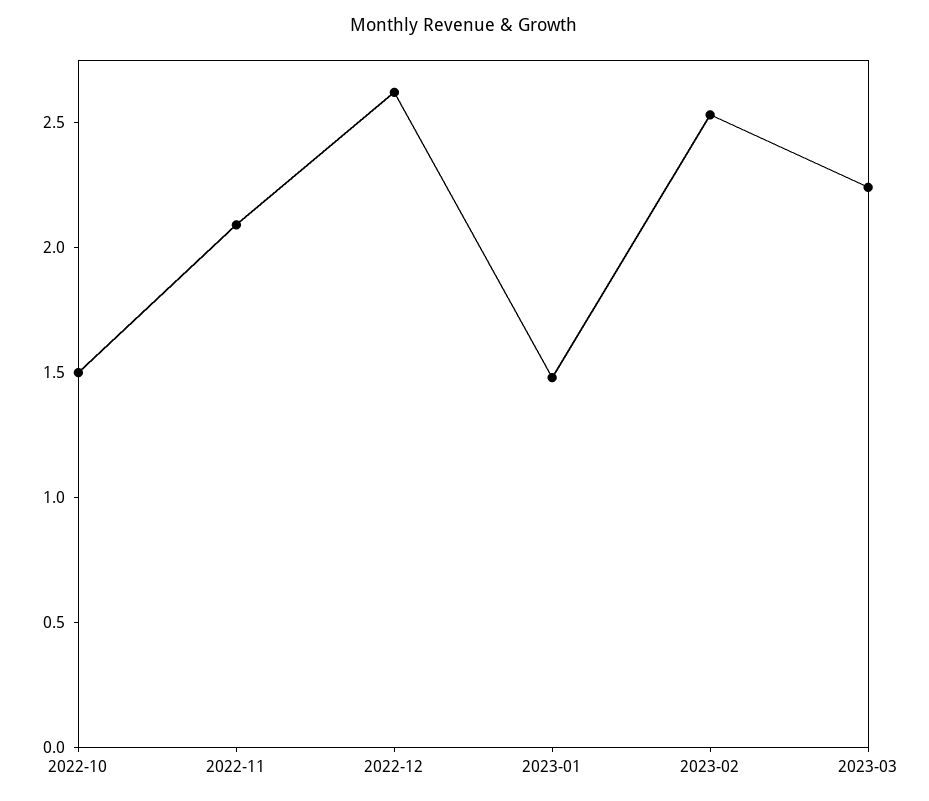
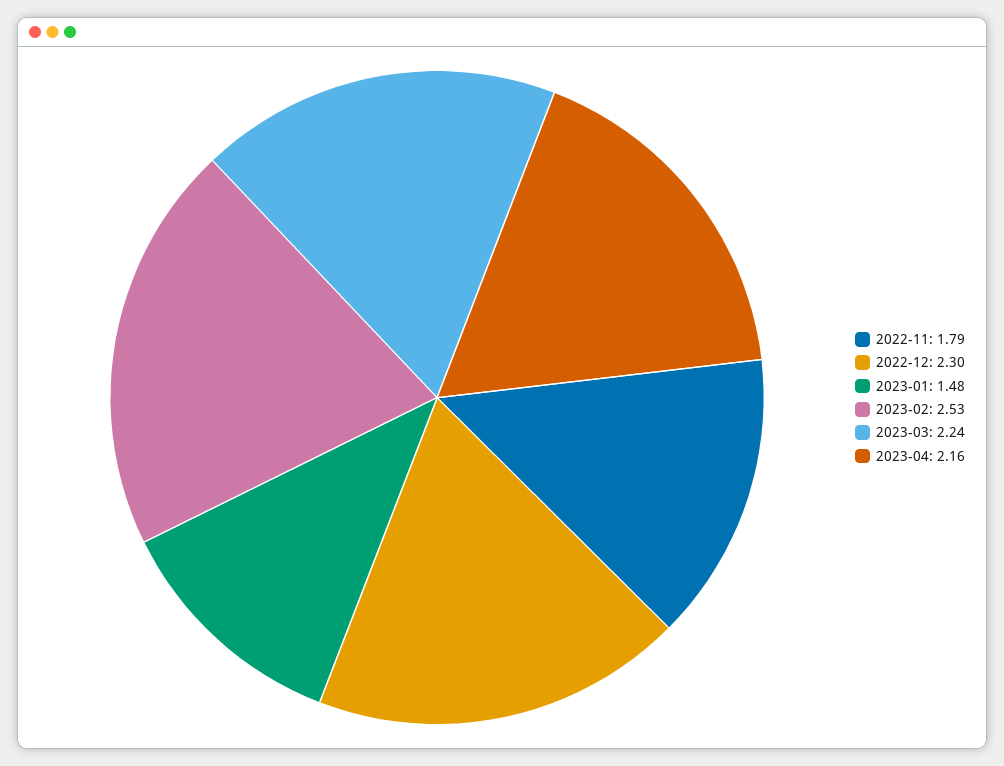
2022-10: 1.5 -> none
2022-11: 2.1 -> 1.79
2022-12: 2.6 -> 2.3
2023-04: none -> 2.16

